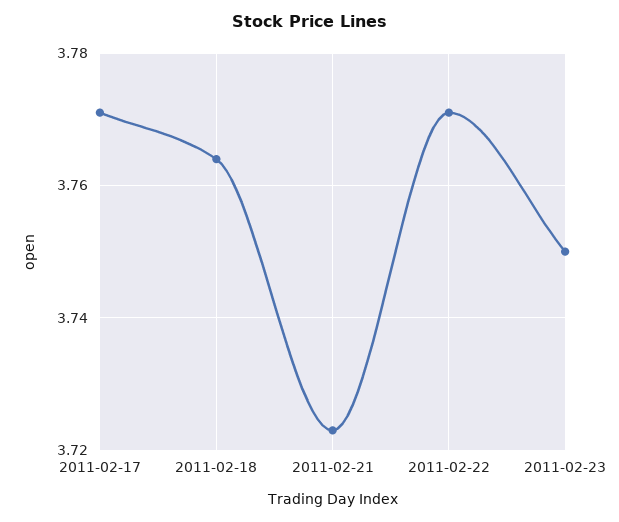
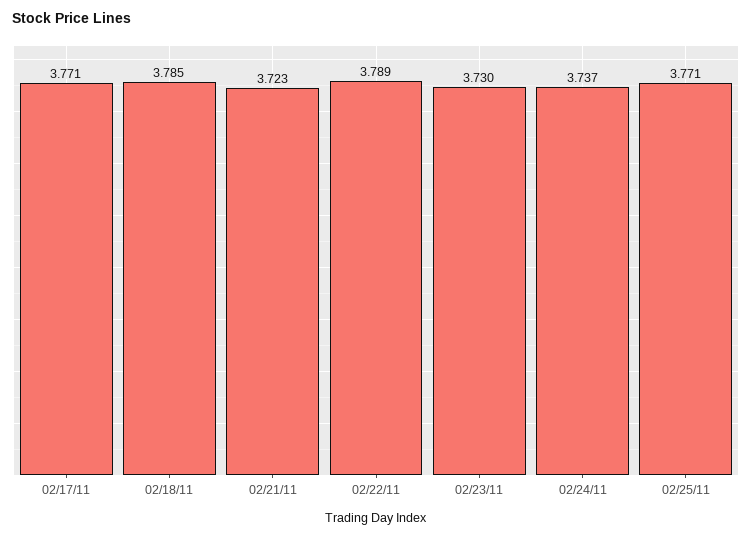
2011-02-18: 3.765 -> 3.785
2011-02-22: 3.77 -> 3.789
2011-02-23: 3.75 -> 3.73
02/24/11: none -> 3.737
02/25/11: none -> 3.771

